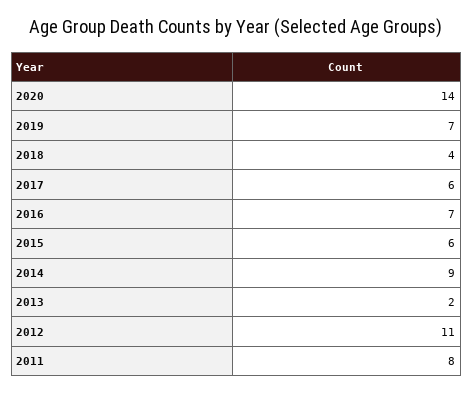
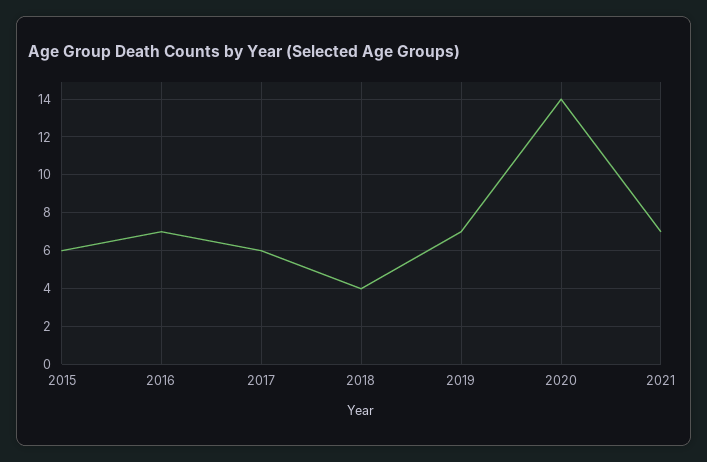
2014: 9 -> none
2013: 2 -> none
2012: 11 -> none
2011: 8 -> none
2021: none -> 7

